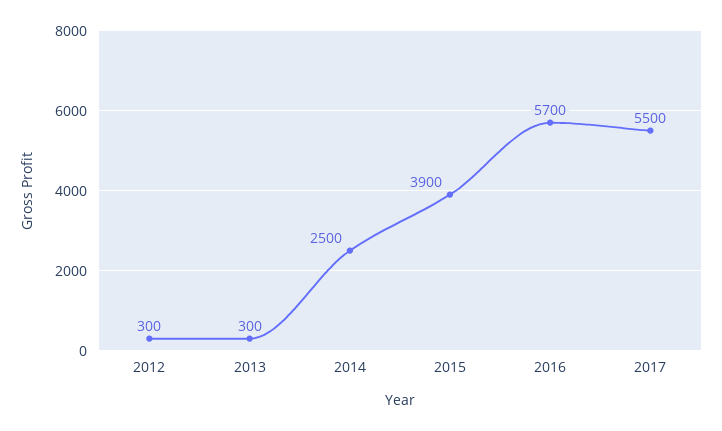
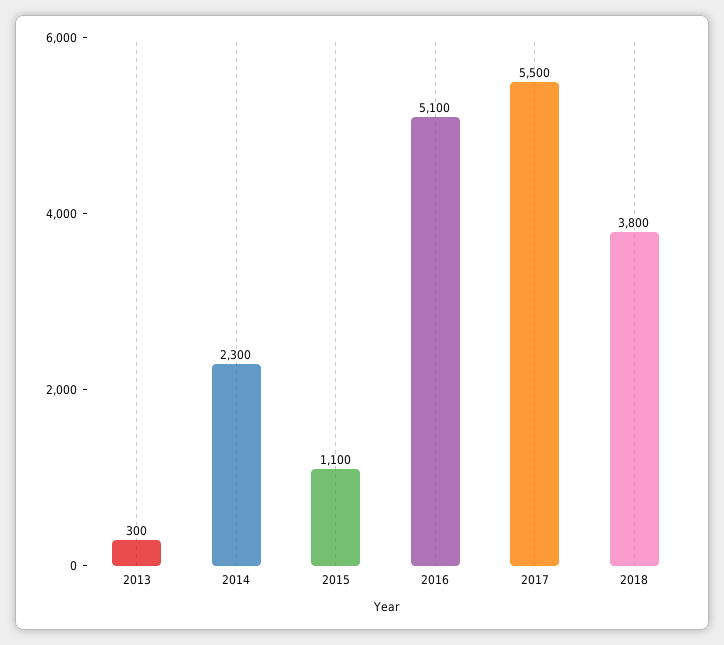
2012: 300 -> none
2014: 2500 -> 2300
2015: 3900 -> 1100
2016: 5700 -> 5100
2018: none -> 3800

